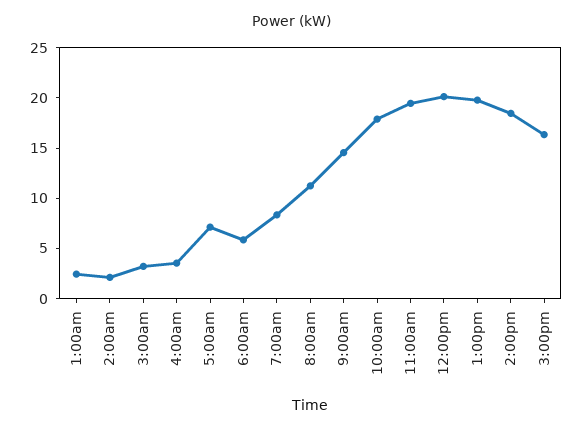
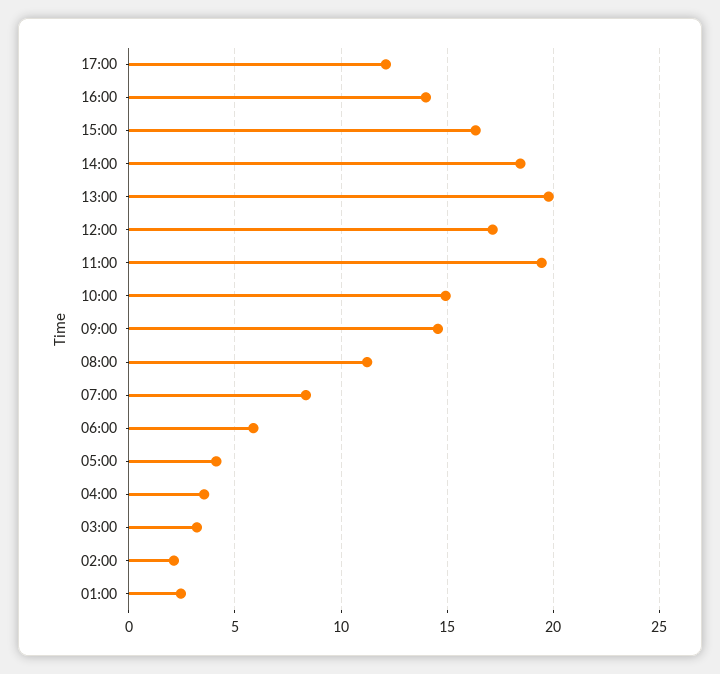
5:00am: 7 -> 4
10:00am: 18 -> 15
12:00pm: 20 -> 17
17:00: none -> 12
16:00: none -> 14

